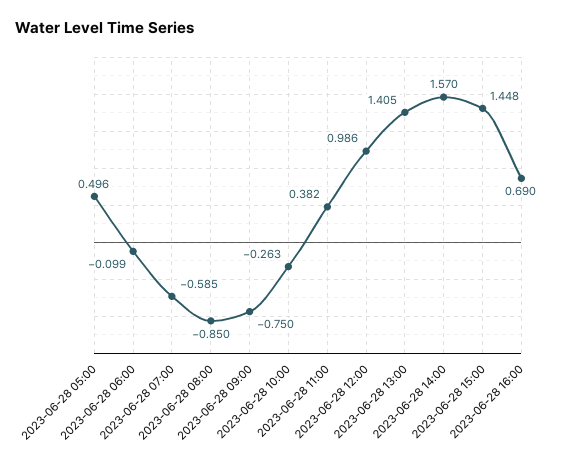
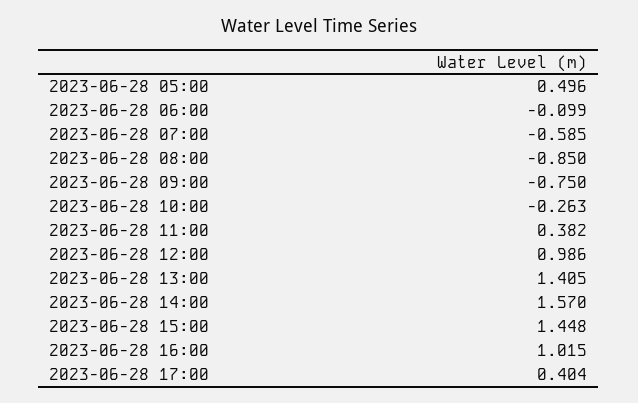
2023-06-28 16:00: 0.69 -> 1.015
2023-06-28 17:00: none -> 0.404

